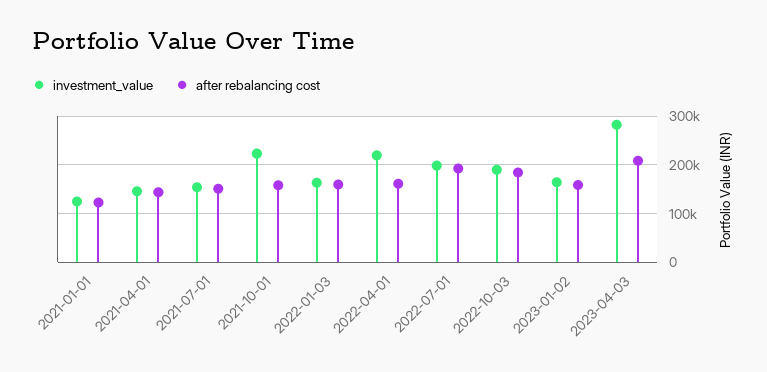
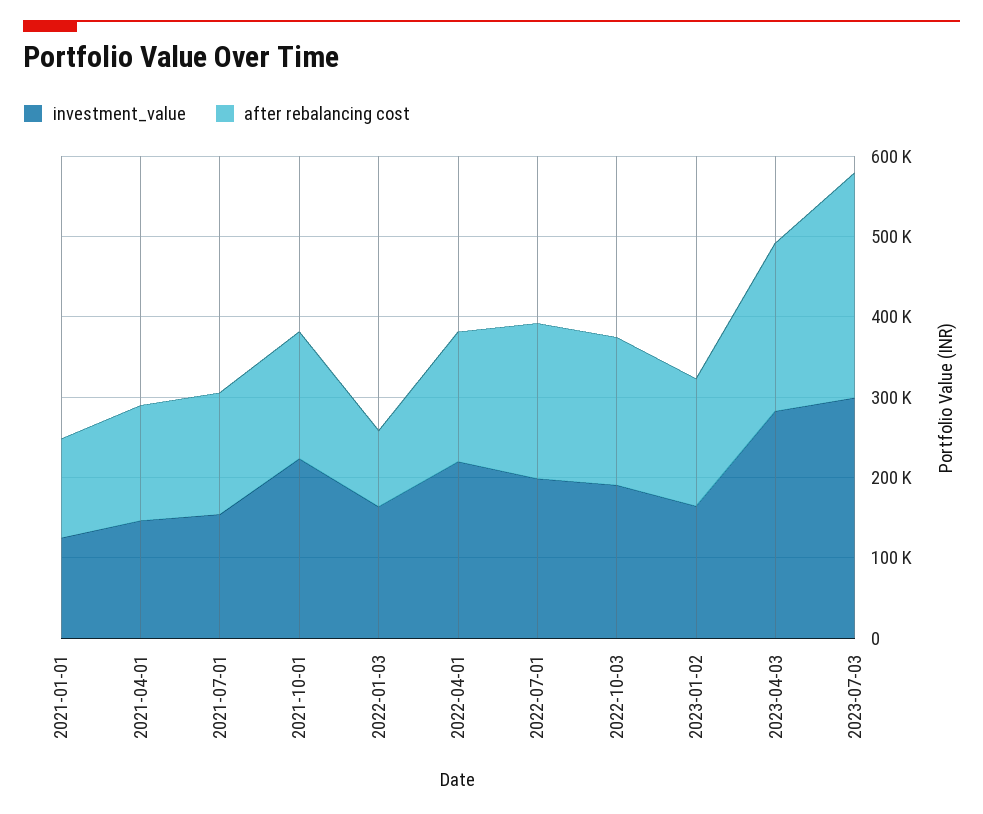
after rebalancing cost, 2022-01-03: 160000 -> 100000
investment_value, 2023-07-03: none -> 300000
after rebalancing cost, 2023-07-03: none -> 280000

